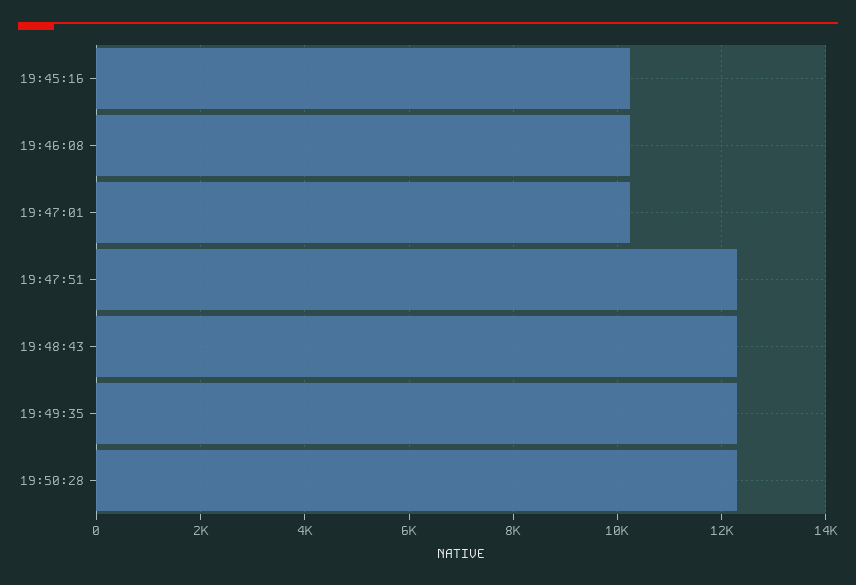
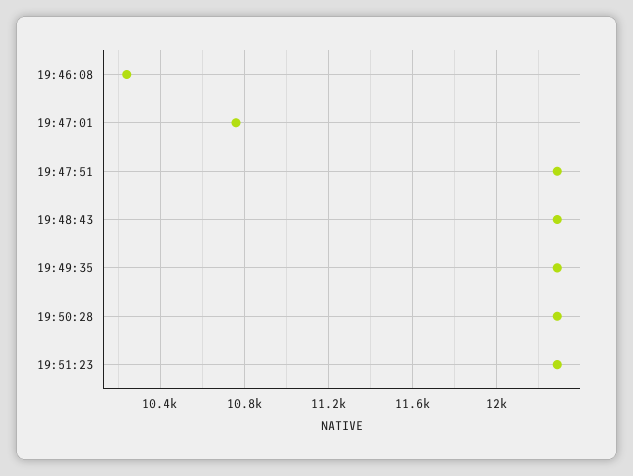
19:45:16: 10200 -> none
19:47:01: 10200 -> 10750
19:51:23: none -> 12300

